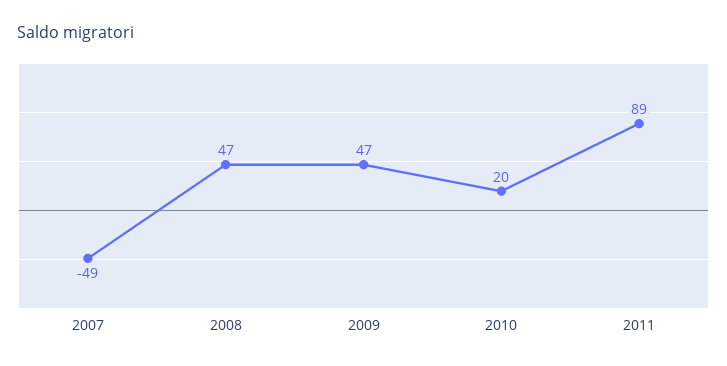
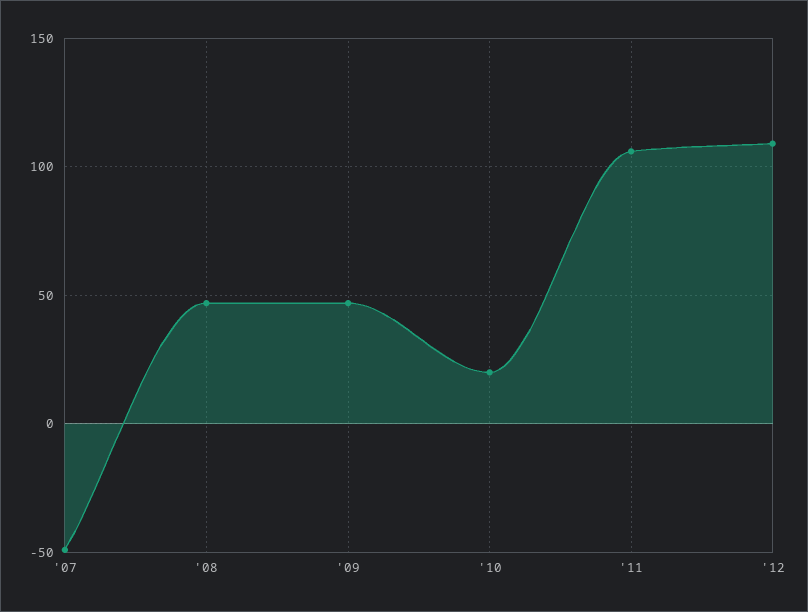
2011: 89 -> 105
'12: none -> 110

